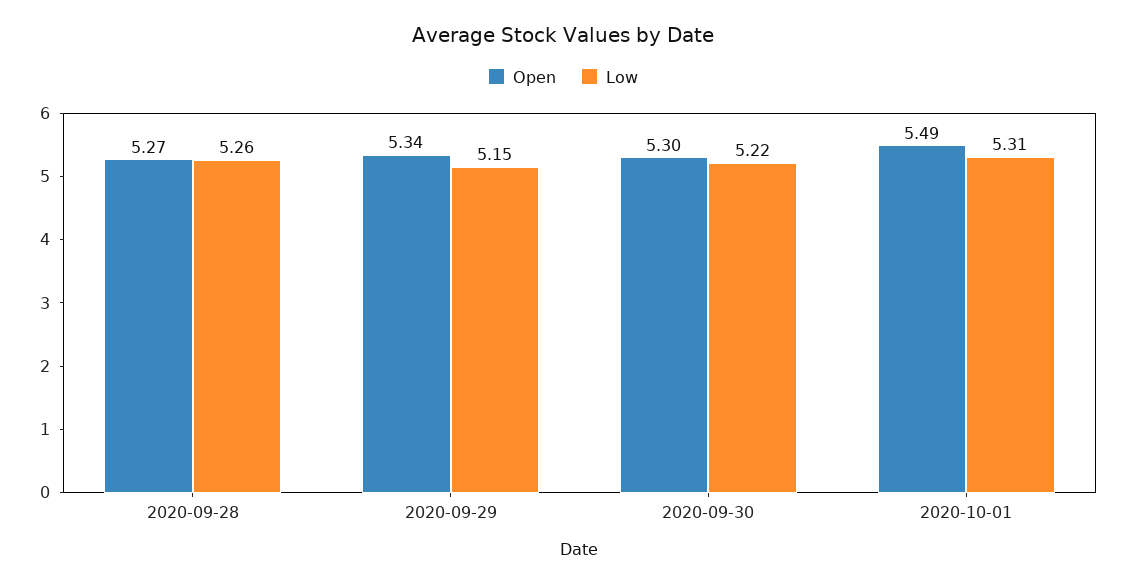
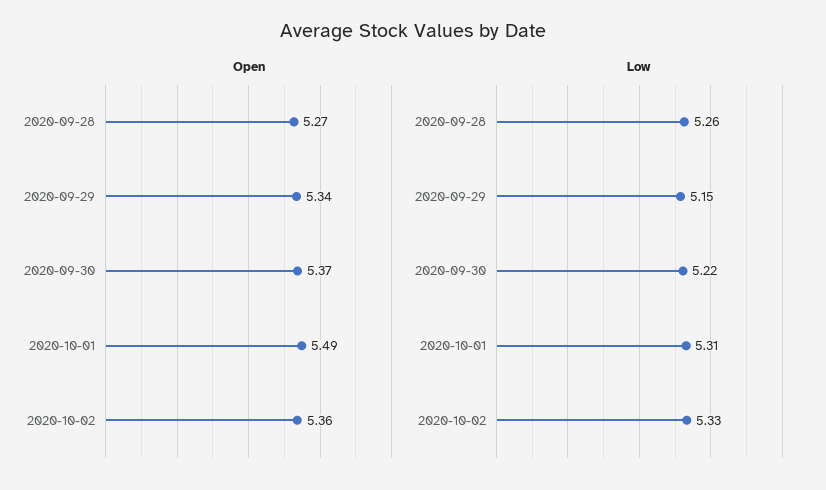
Open, 2020-09-30: 5.3 -> 5.37
Open, 2020-10-02: none -> 5.36
Low, 2020-10-02: none -> 5.33

